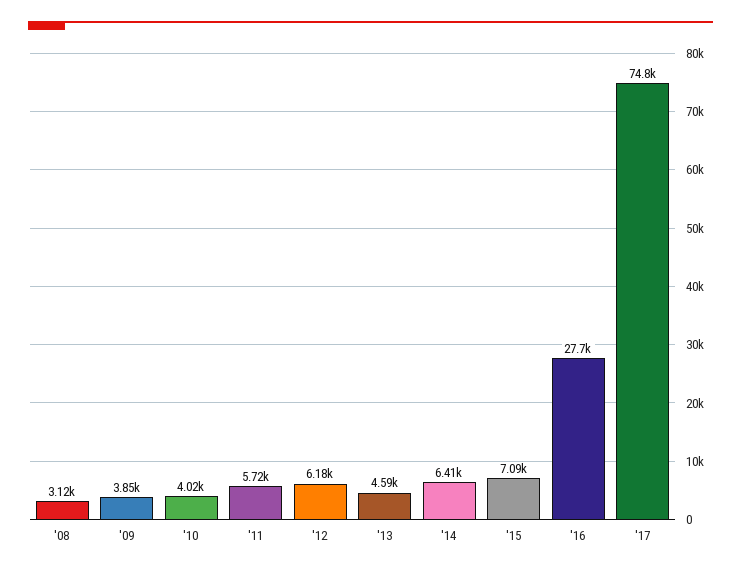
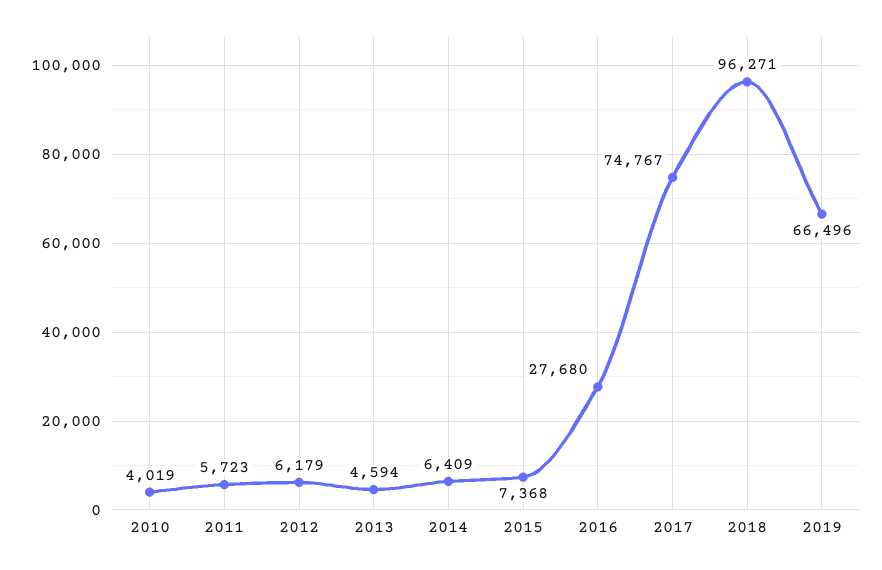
'08: 3120 -> none
'09: 3850 -> none
'15: 7090 -> 7368
2018: none -> 96271
2019: none -> 66496

